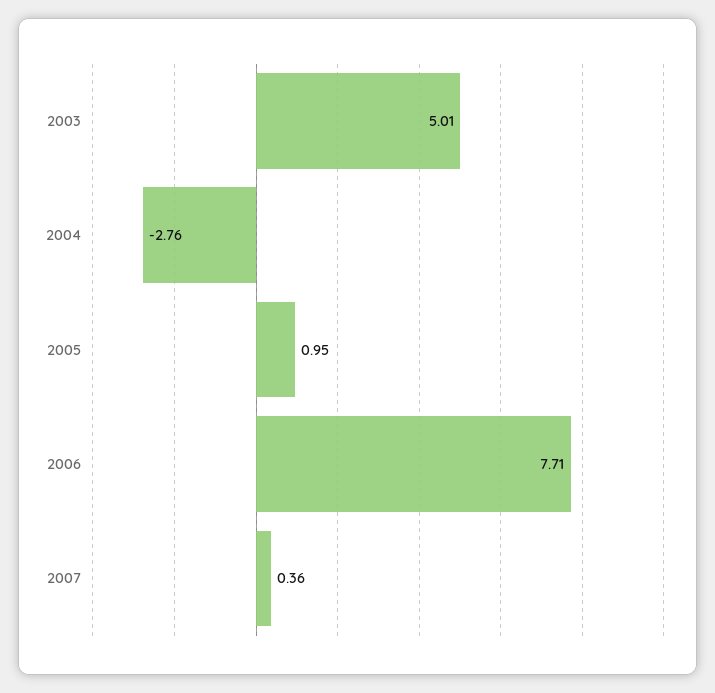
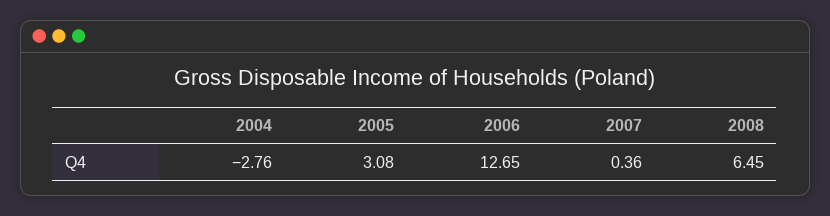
2003: 5.01 -> none
2005: 0.95 -> 3.08
2006: 7.71 -> 12.65
2008: none -> 6.45

